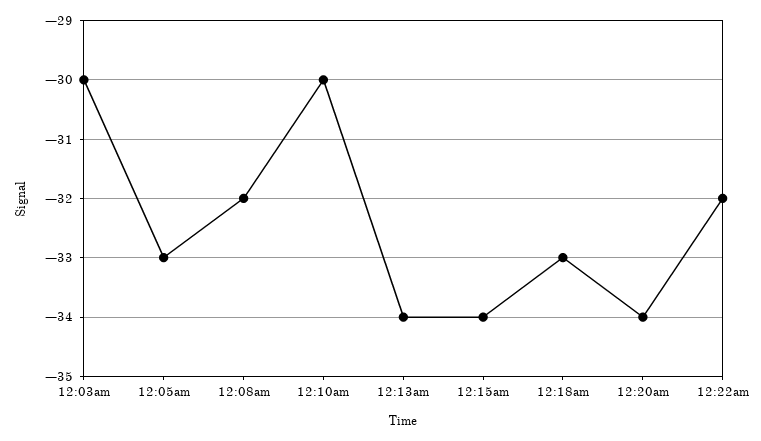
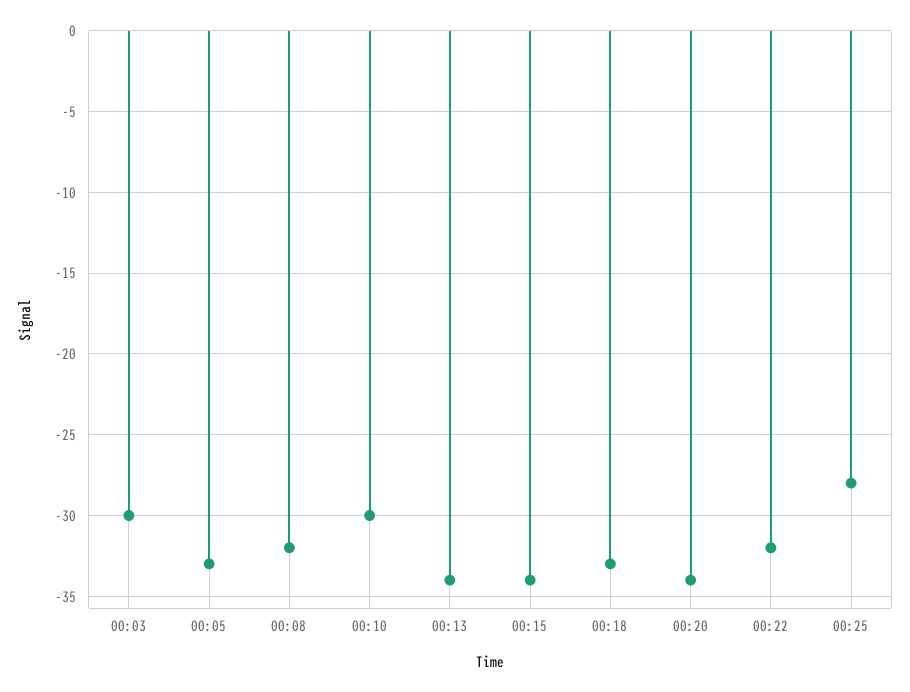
00:25: none -> -28

